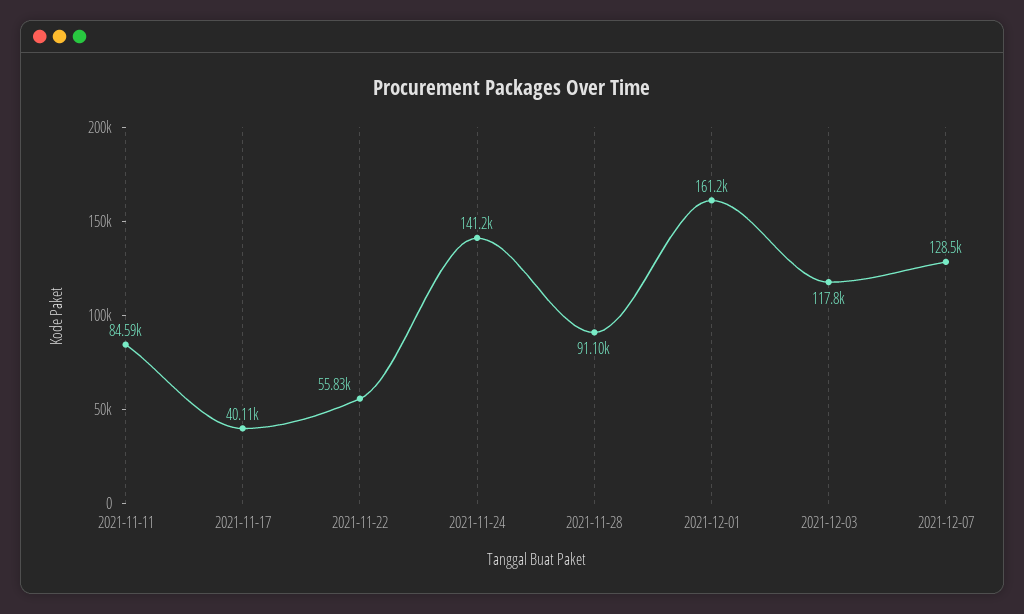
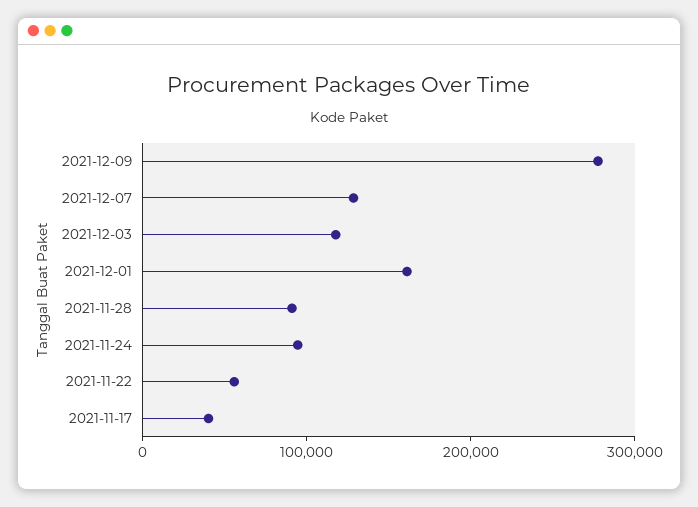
2021-11-11: 84590 -> none
2021-11-24: 141200 -> 100000
2021-12-09: none -> 280000

